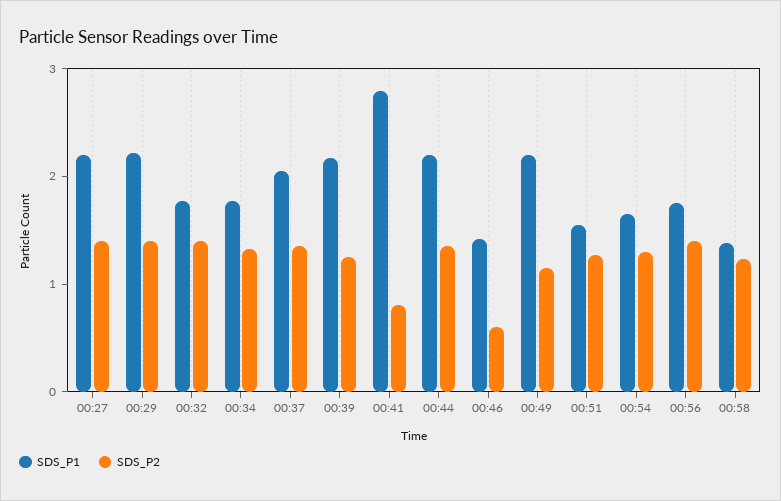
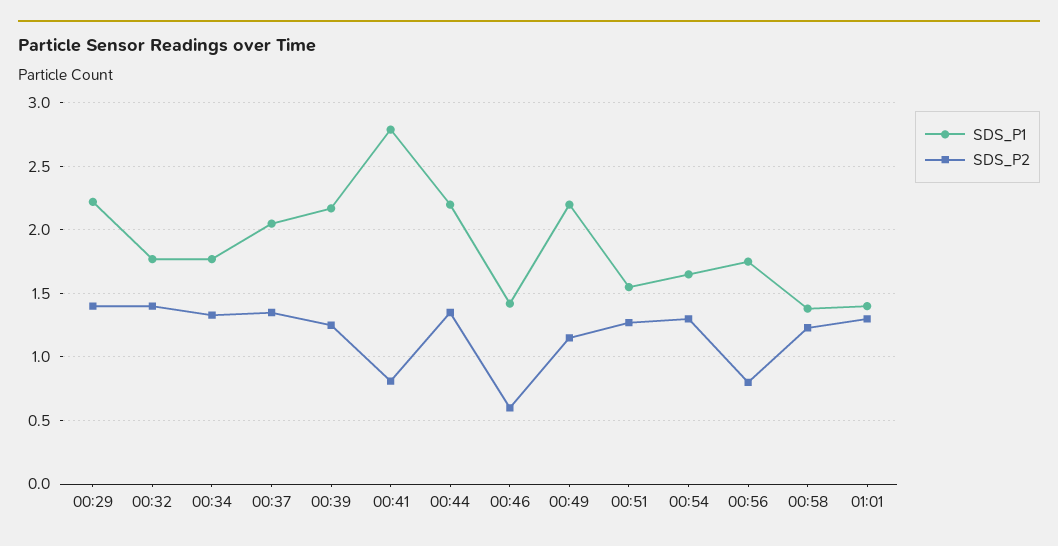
SDS_P1, 00:27: 2.2 -> none
SDS_P2, 00:27: 1.4 -> none
SDS_P2, 00:56: 1.4 -> 0.8
SDS_P1, 01:01: none -> 1.4
SDS_P2, 01:01: none -> 1.3

